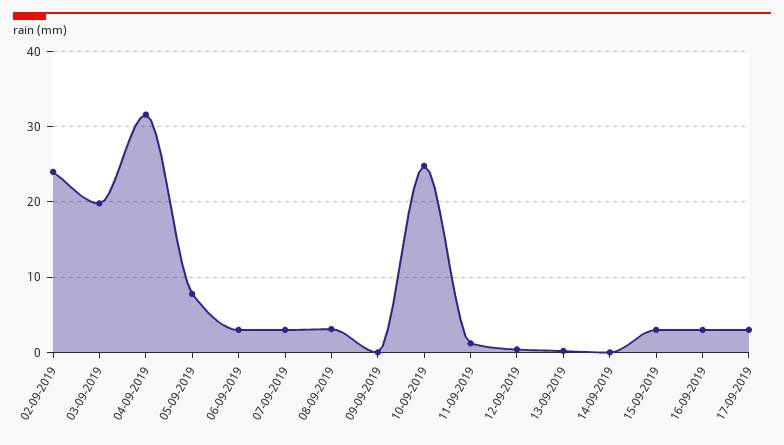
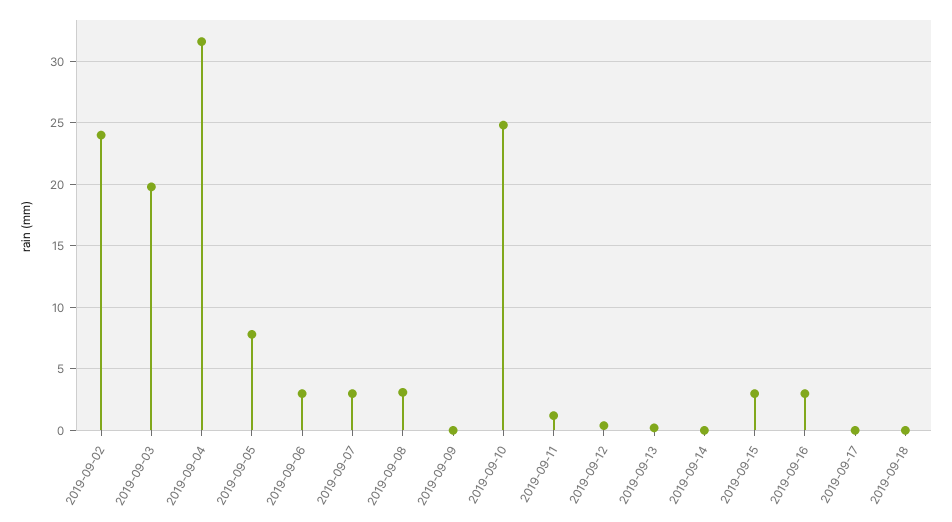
17-09-2019: 3 -> 0
2019-09-18: none -> 0

